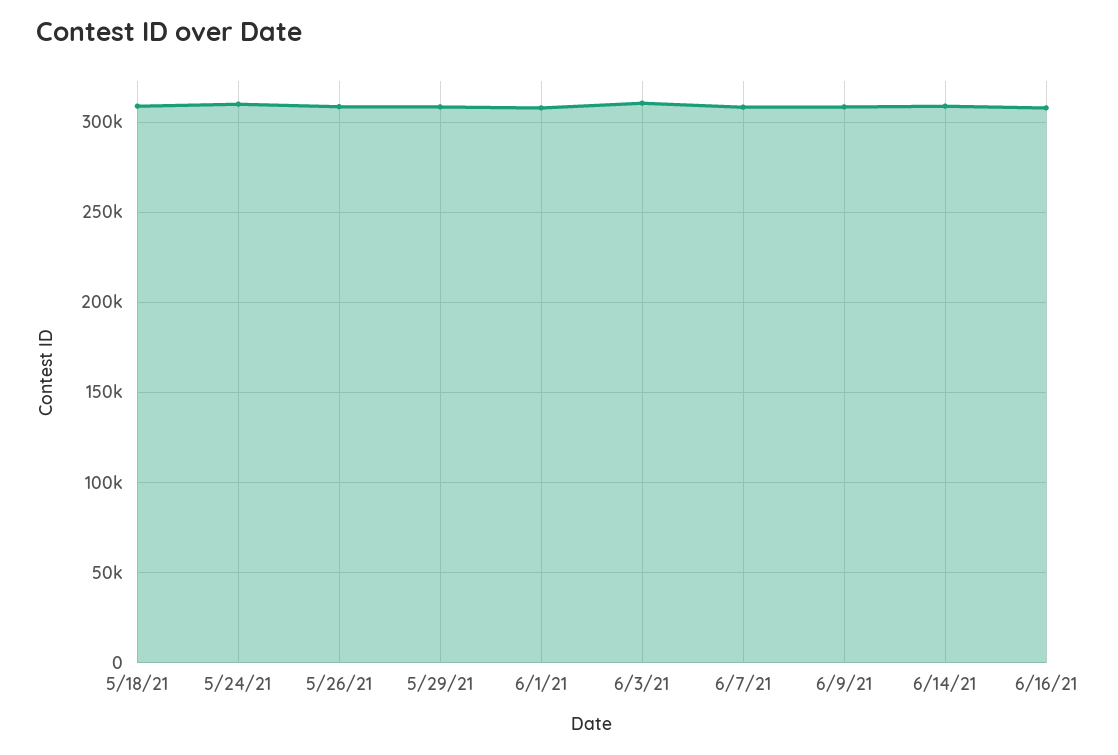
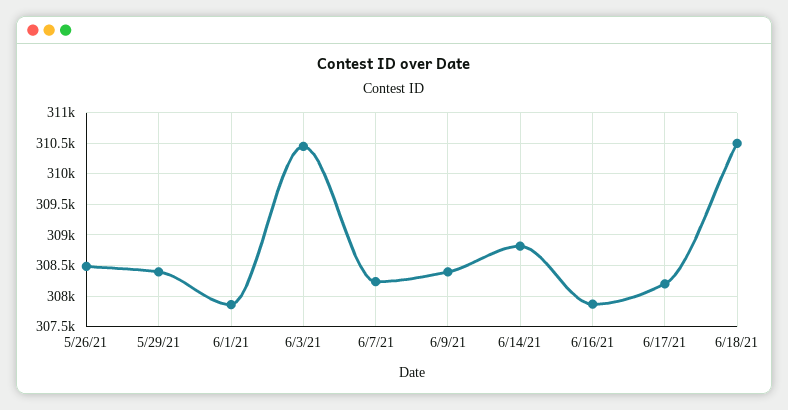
5/18/21: 310000 -> none
5/24/21: 310000 -> none
6/17/21: none -> 308200
6/18/21: none -> 310500

